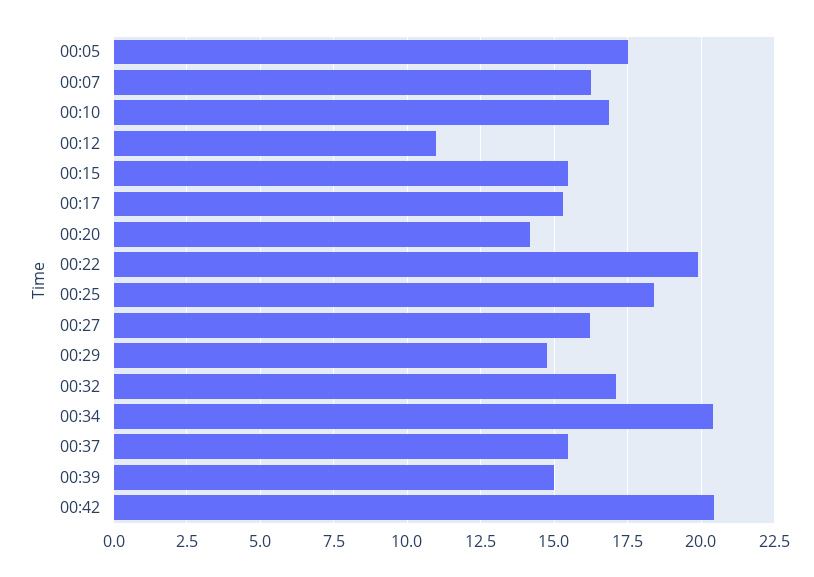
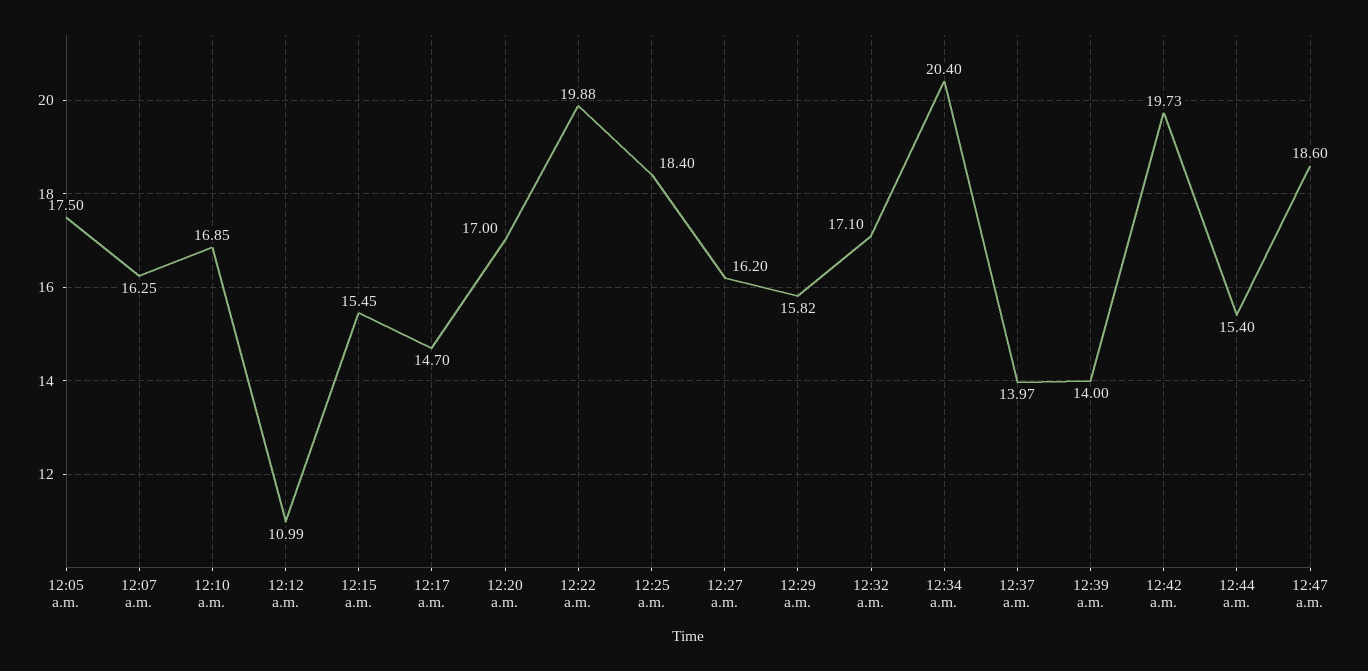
00:17: 15.25 -> 14.7
00:20: 14.25 -> 17
00:29: 14.75 -> 15.82
00:37: 15.5 -> 13.97
00:39: 15 -> 14
00:42: 20.5 -> 19.73
12:44 a.m.: none -> 15.4
12:47 a.m.: none -> 18.6

